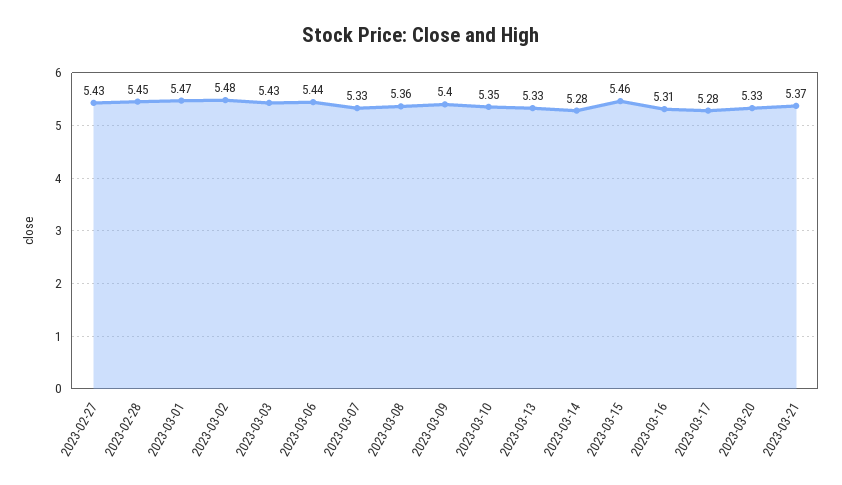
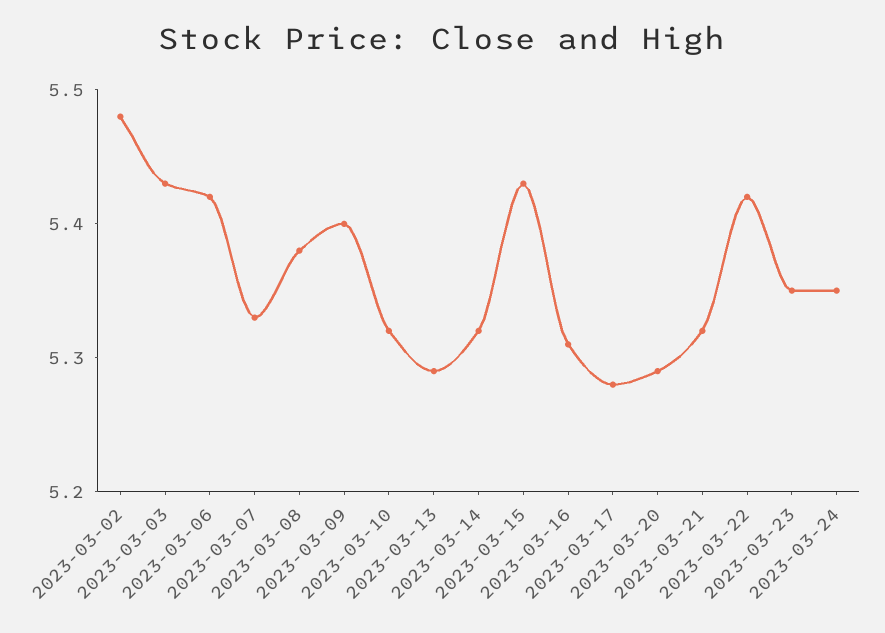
2023-02-27: 5.43 -> none
2023-02-28: 5.45 -> none
2023-03-01: 5.47 -> none
2023-03-06: 5.44 -> 5.42
2023-03-08: 5.36 -> 5.38
2023-03-10: 5.35 -> 5.32
2023-03-13: 5.33 -> 5.29
2023-03-14: 5.28 -> 5.32
2023-03-15: 5.46 -> 5.43
2023-03-20: 5.33 -> 5.29
2023-03-21: 5.37 -> 5.32
2023-03-22: none -> 5.42
2023-03-23: none -> 5.35
2023-03-24: none -> 5.35

